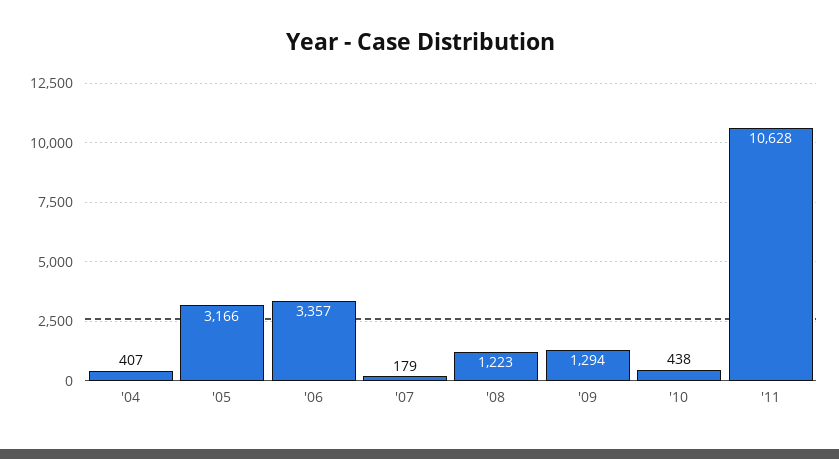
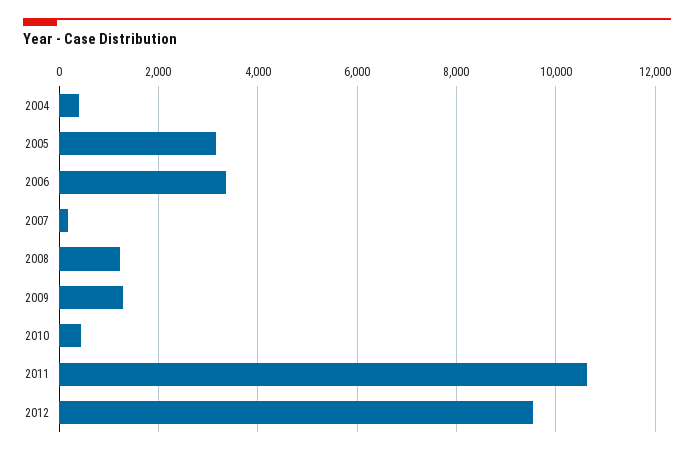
2012: none -> 9600

